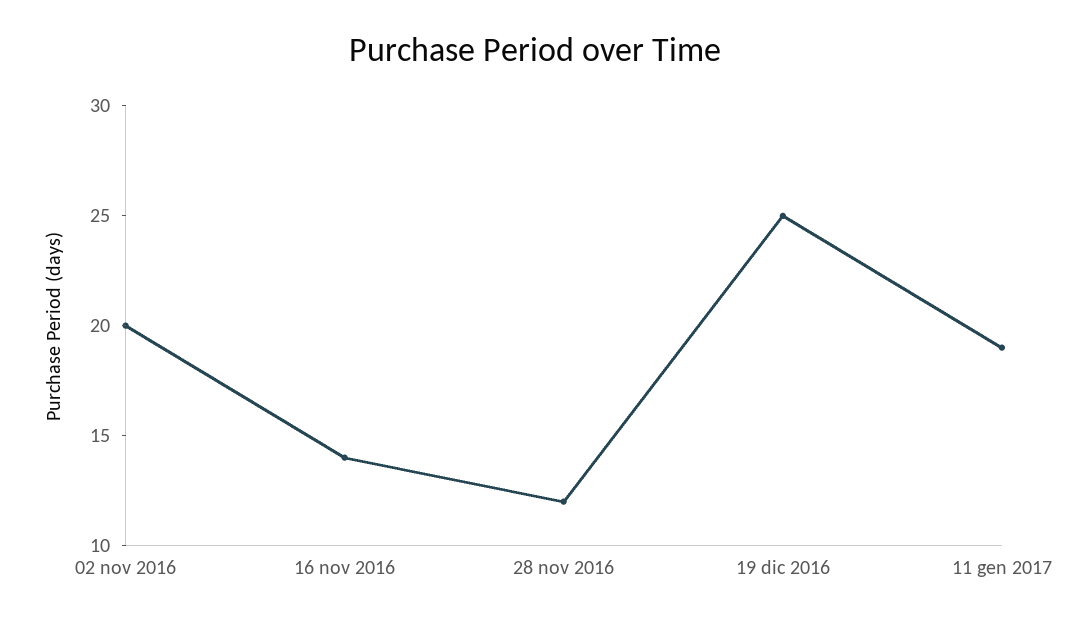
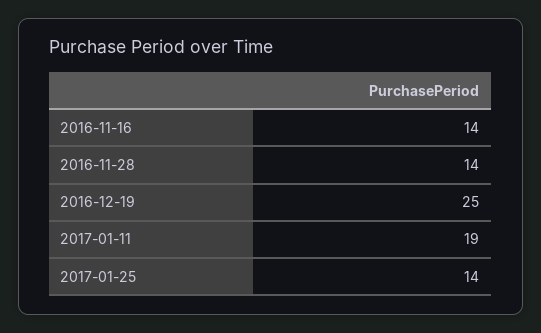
02 nov 2016: 20 -> none
28 nov 2016: 12 -> 14
2017-01-25: none -> 14

